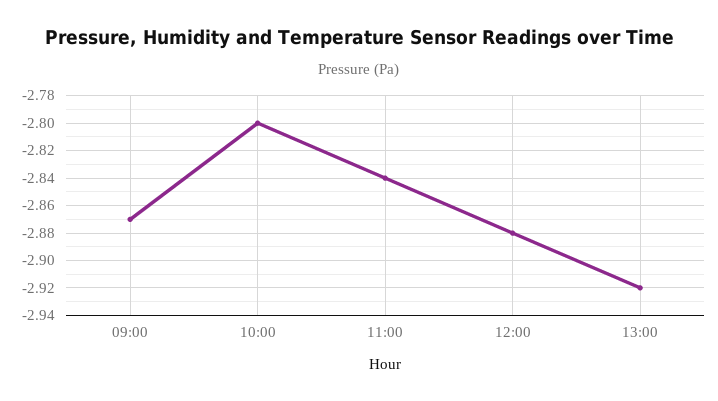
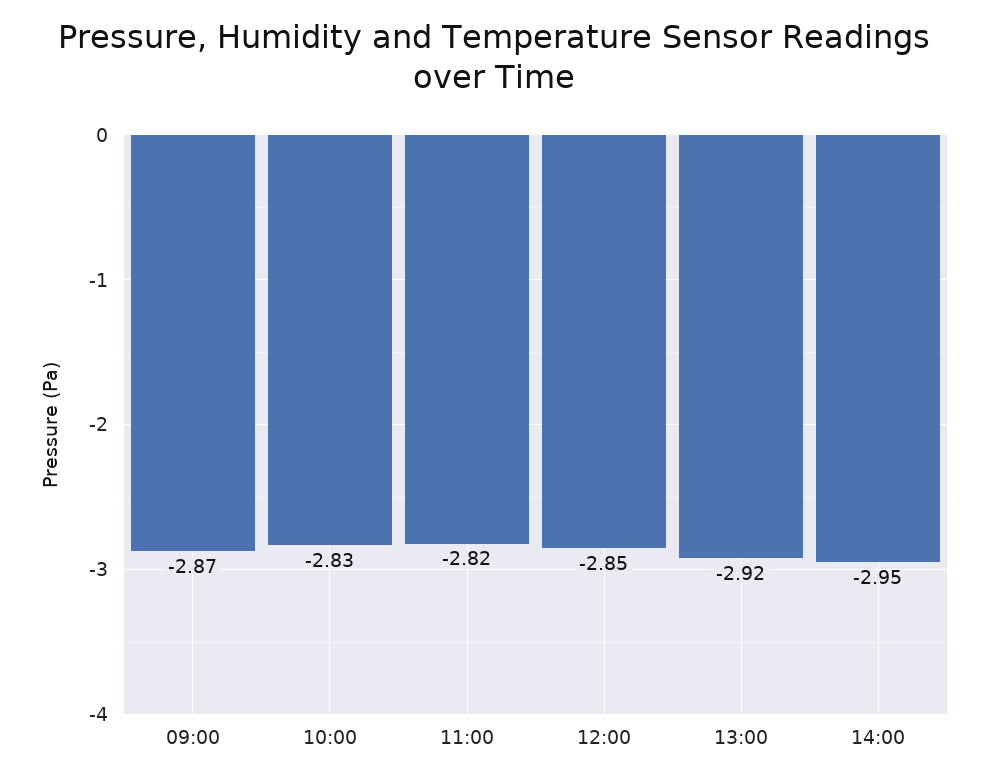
10:00: -2.8 -> -2.83
11:00: -2.84 -> -2.82
12:00: -2.88 -> -2.85
14:00: none -> -2.95

